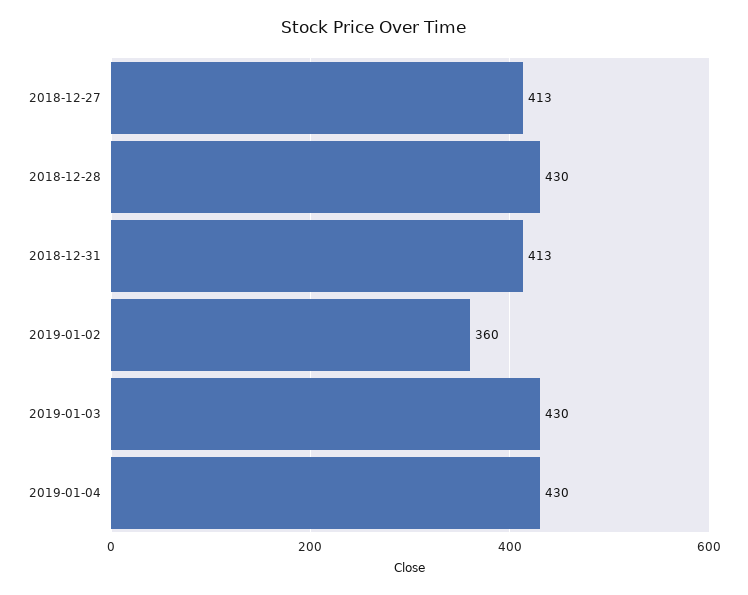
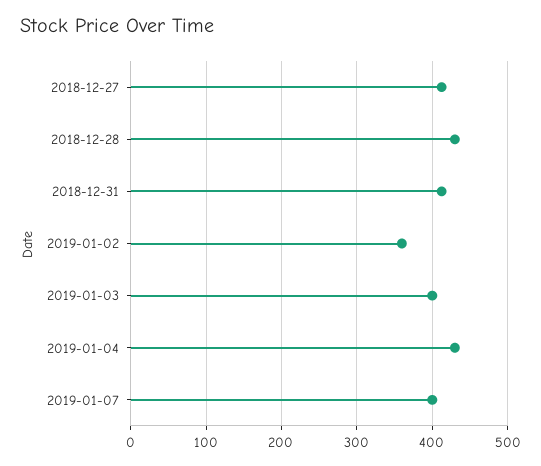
2019-01-03: 430 -> 400
2019-01-07: none -> 400

